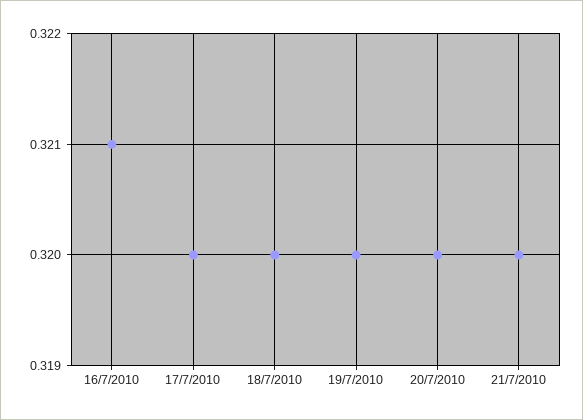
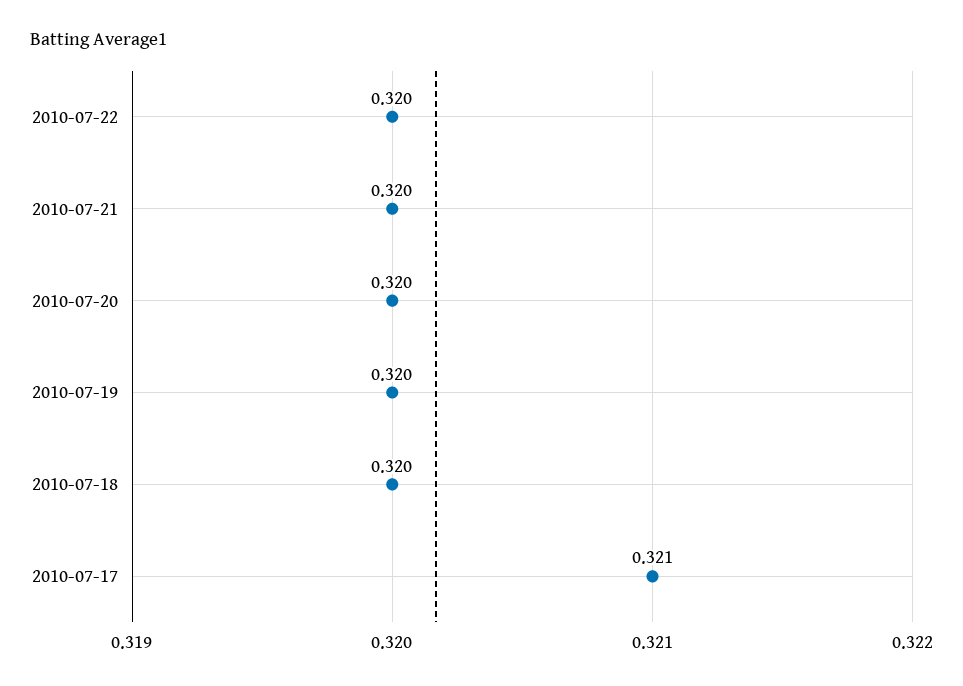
16/7/2010: 0.321 -> none
17/7/2010: 0.32 -> 0.321
2010-07-22: none -> 0.32

